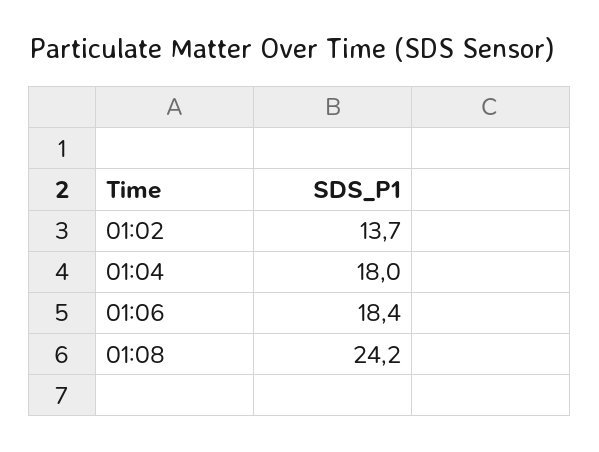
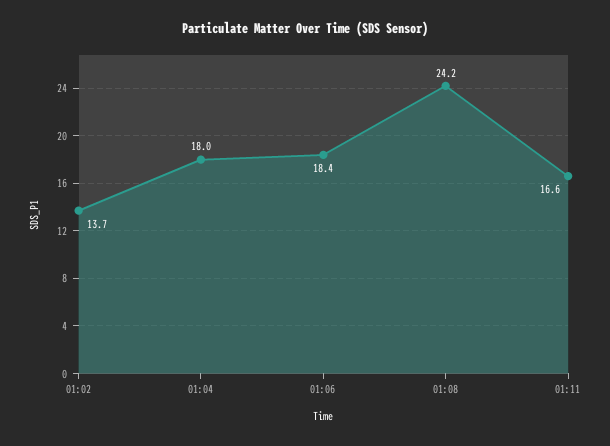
01:11: none -> 16.6

